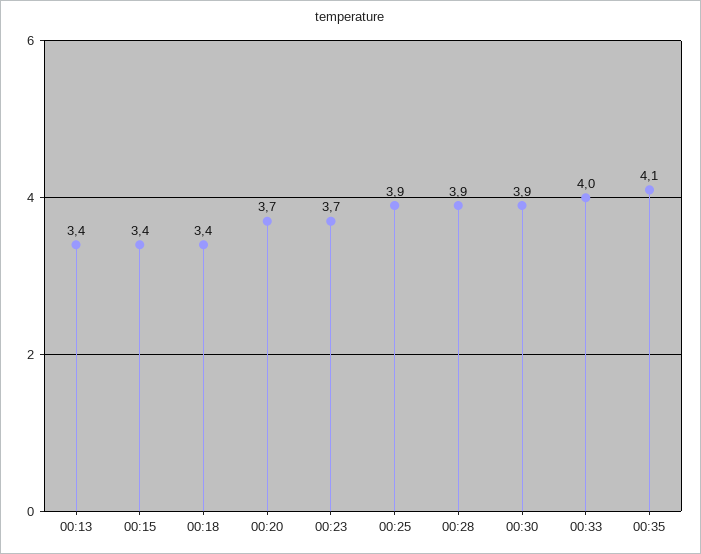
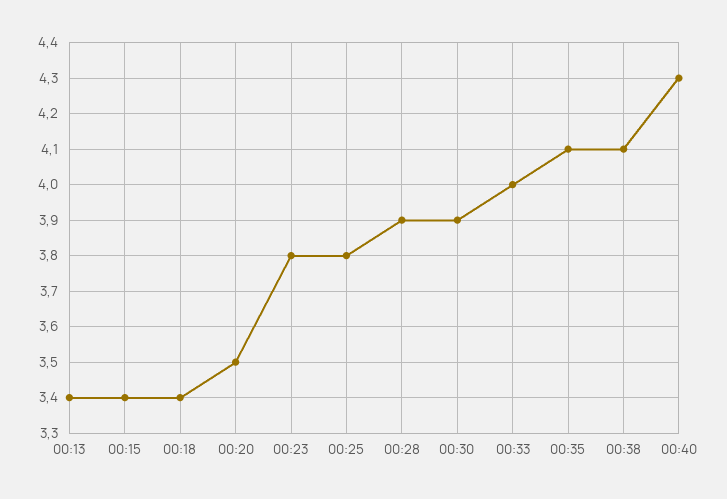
00:20: 3.7 -> 3.5
00:23: 3.7 -> 3.8
00:25: 3.9 -> 3.8
00:38: none -> 4.1
00:40: none -> 4.3

